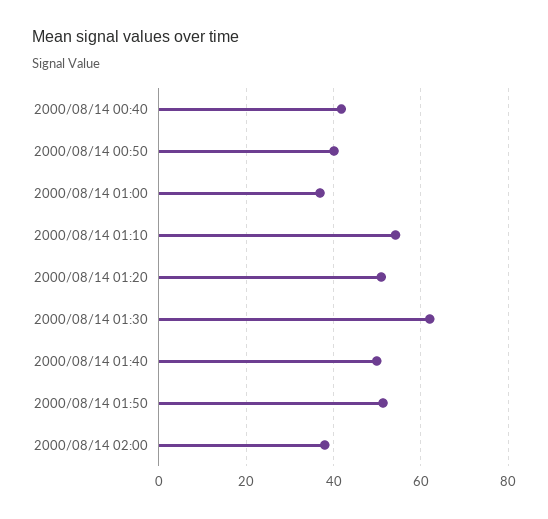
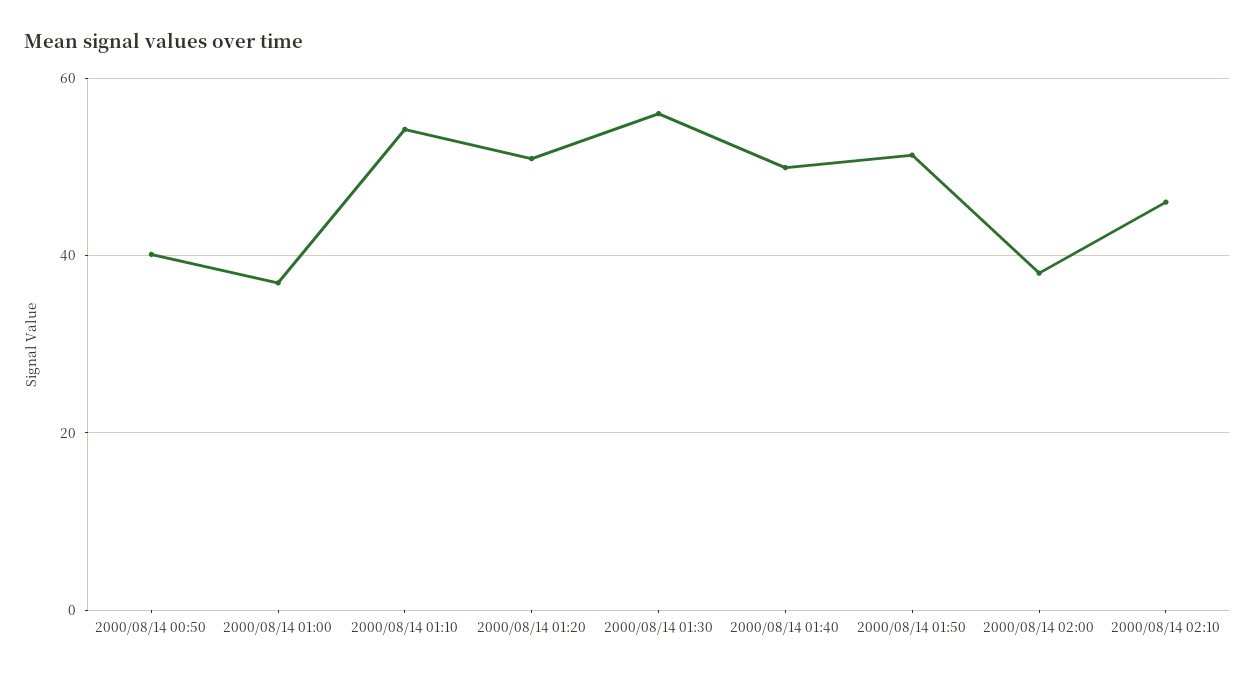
2000/08/14 00:40: 42 -> none
2000/08/14 01:30: 62 -> 56
2000/08/14 02:10: none -> 46

